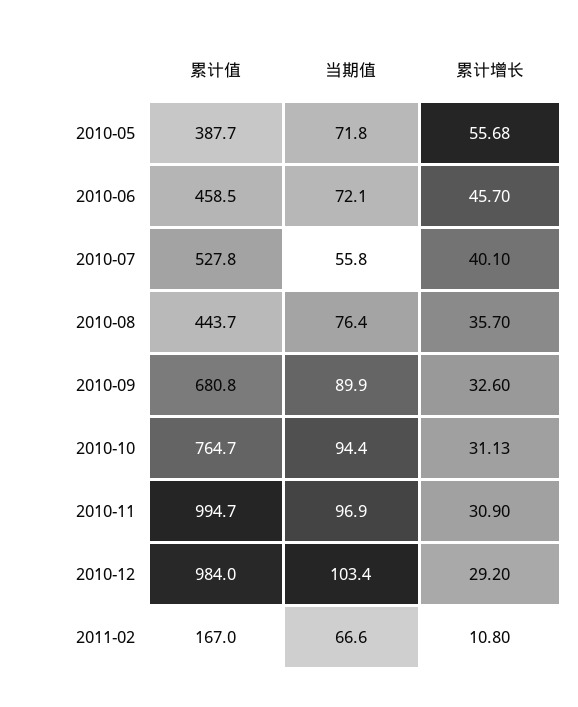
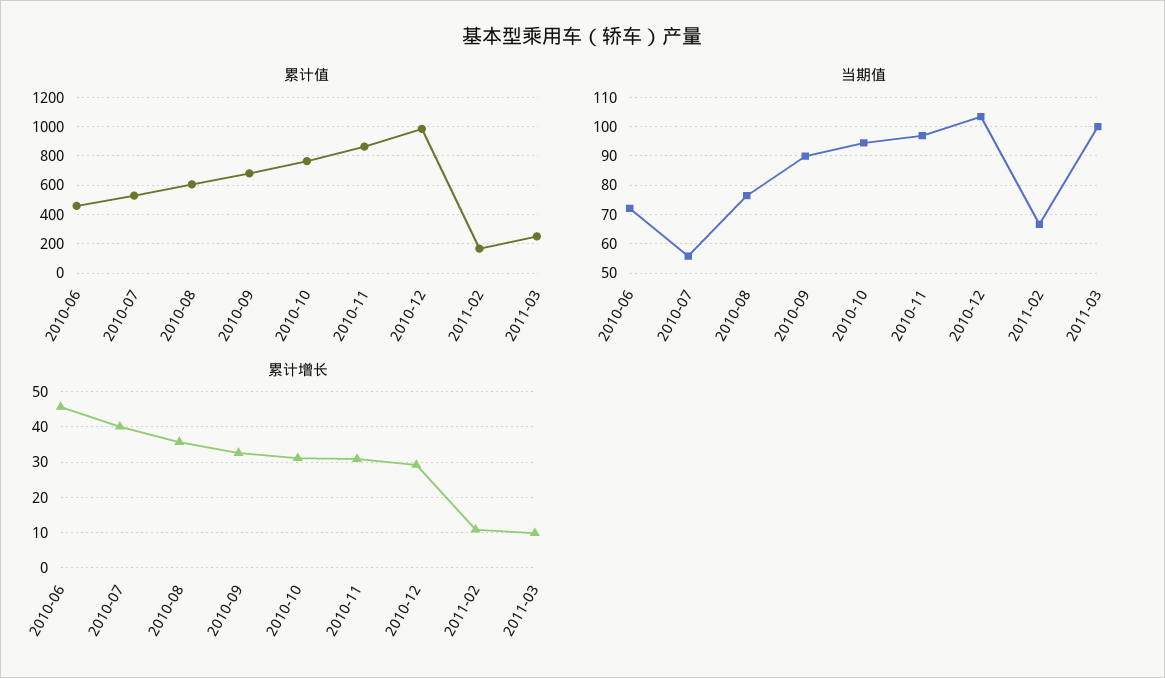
累计值, 2010-05: 387.7 -> none
当期值, 2010-05: 71.8 -> none
累计增长, 2010-05: 55.68 -> none
累计值, 2010-08: 443.7 -> 600
累计值, 2010-11: 994.7 -> 850
累计值, 2011-03: none -> 250
当期值, 2011-03: none -> 100
累计增长, 2011-03: none -> 10

